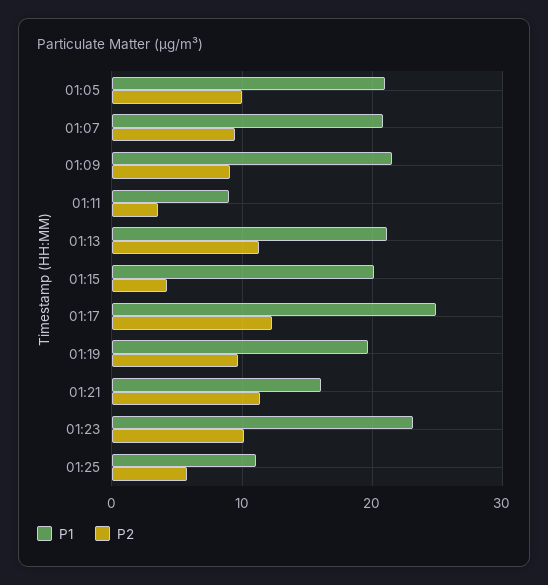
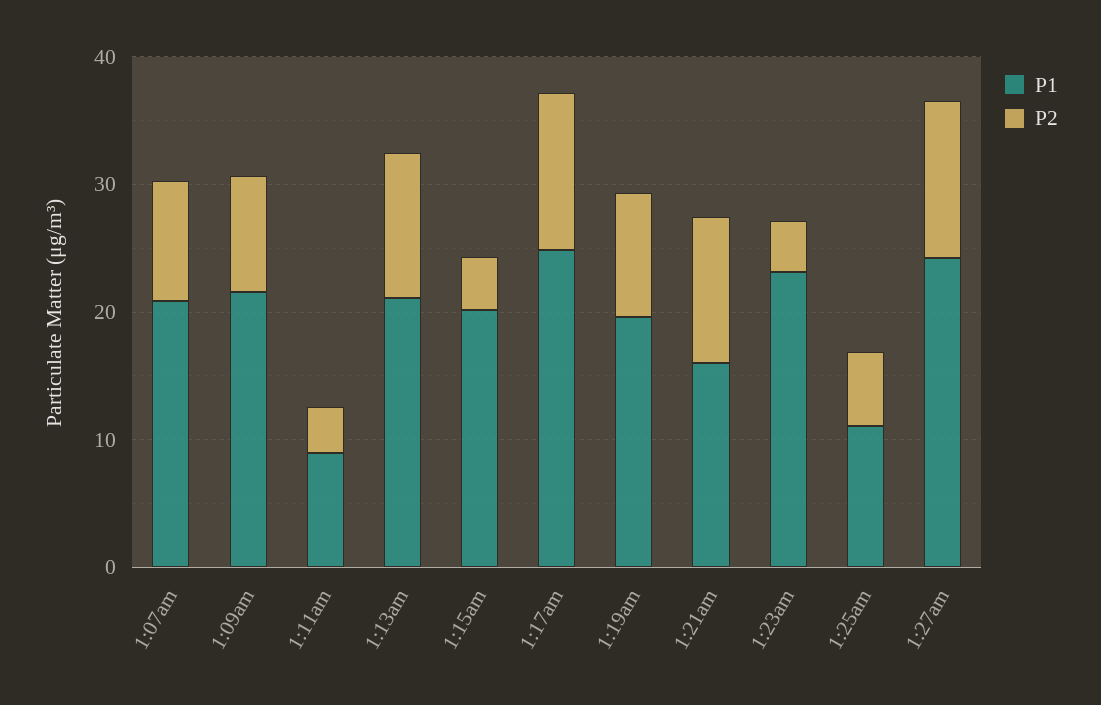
P1, 01:05: 21 -> none
P2, 01:05: 10 -> none
P2, 01:23: 10 -> 4
P1, 1:27am: none -> 24
P2, 1:27am: none -> 12

